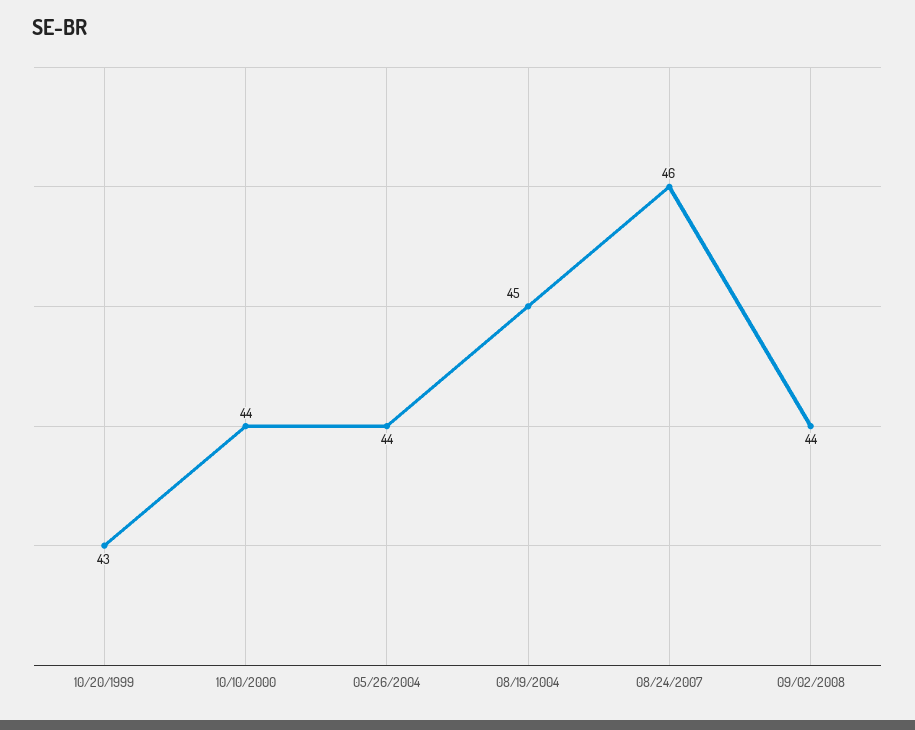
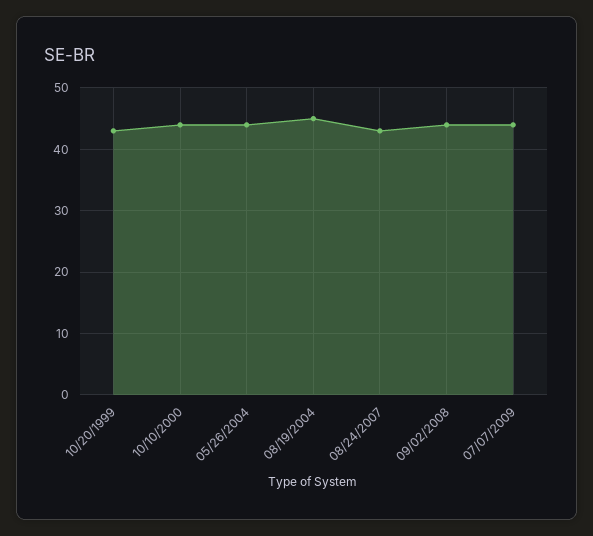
08/24/2007: 46 -> 43
07/07/2009: none -> 44

